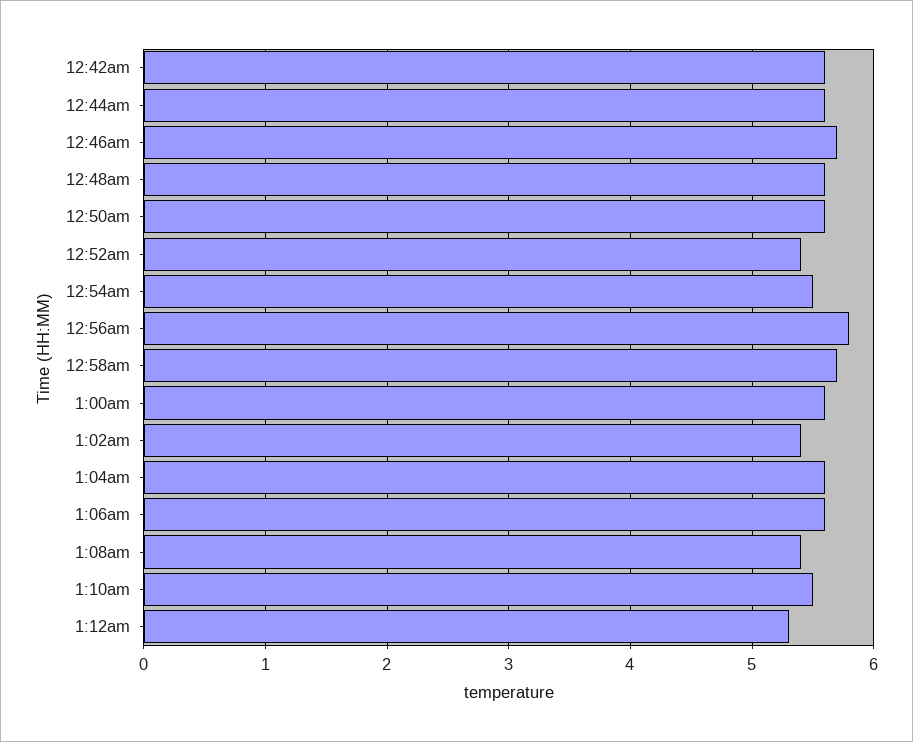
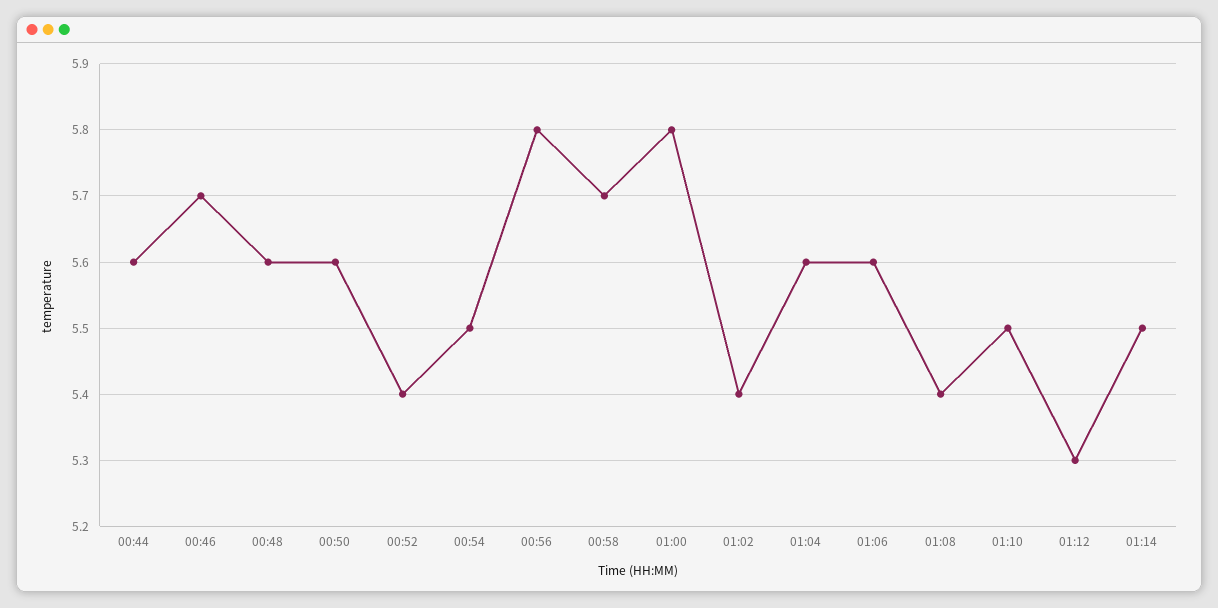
12:42am: 5.6 -> none
1:00am: 5.6 -> 5.8
01:14: none -> 5.5

